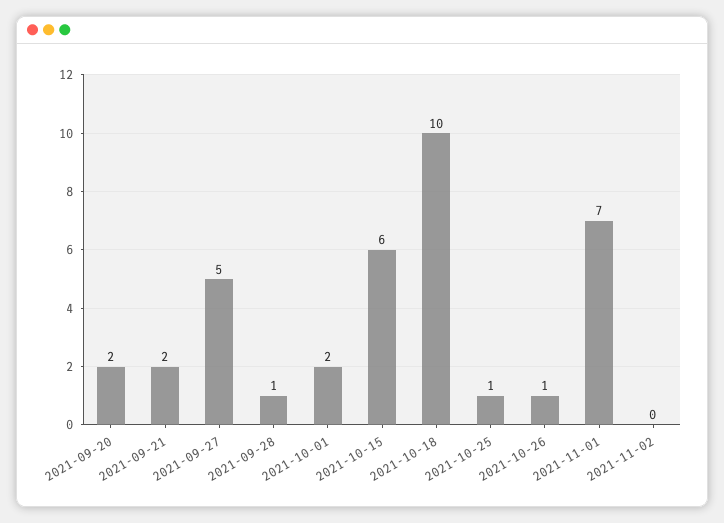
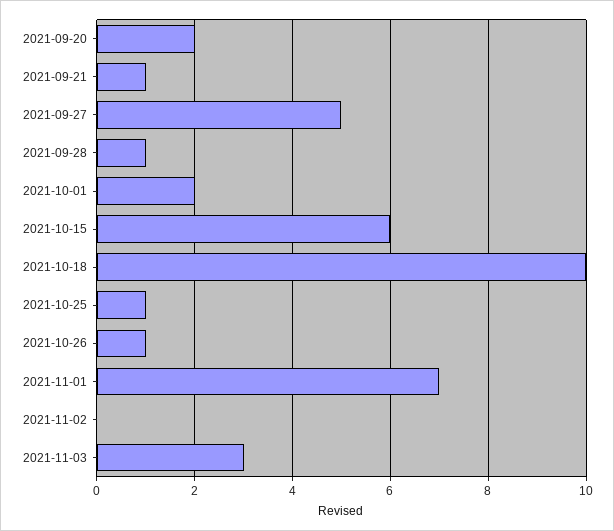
2021-09-21: 2 -> 1
2021-11-03: none -> 3

